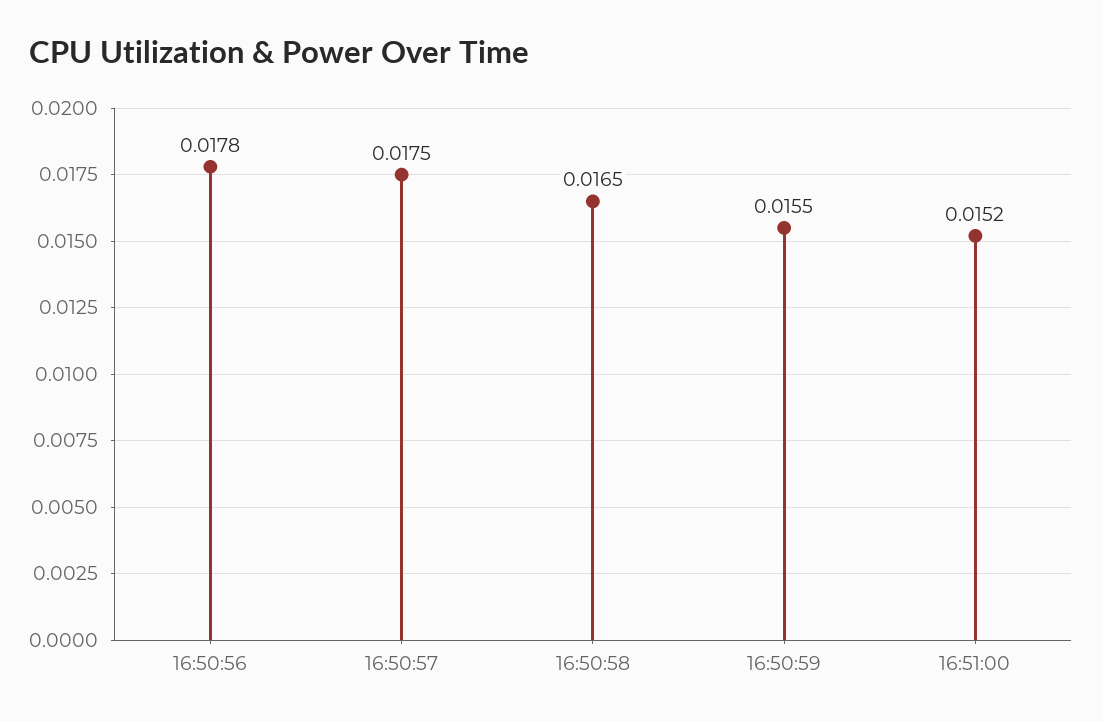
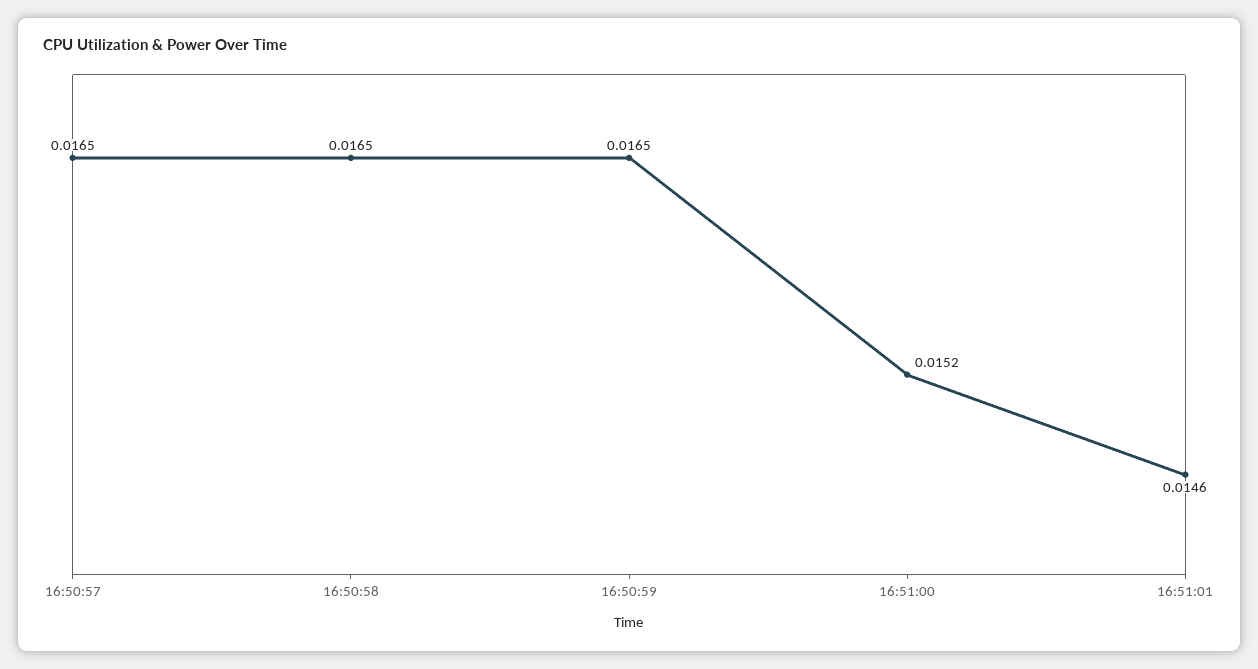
16:50:56: 0.0178 -> none
16:50:57: 0.0175 -> 0.0165
16:50:59: 0.0155 -> 0.0165
16:51:01: none -> 0.0146

